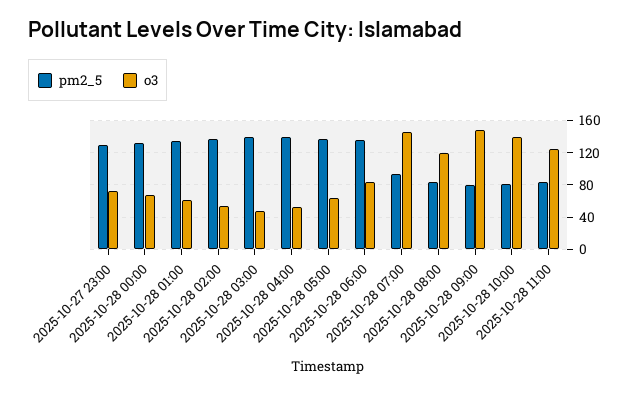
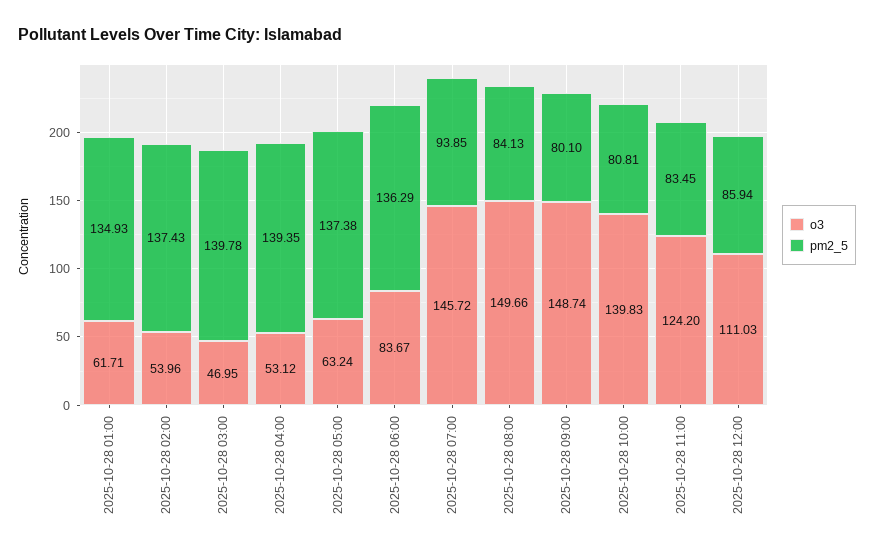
pm2_5, 2025-10-27 23:00: 130 -> none
o3, 2025-10-27 23:00: 70 -> none
pm2_5, 2025-10-28 00:00: 130 -> none
o3, 2025-10-28 00:00: 70 -> none
o3, 2025-10-28 08:00: 120 -> 149.66
o3, 2025-10-28 12:00: none -> 111.03
pm2_5, 2025-10-28 12:00: none -> 85.94

